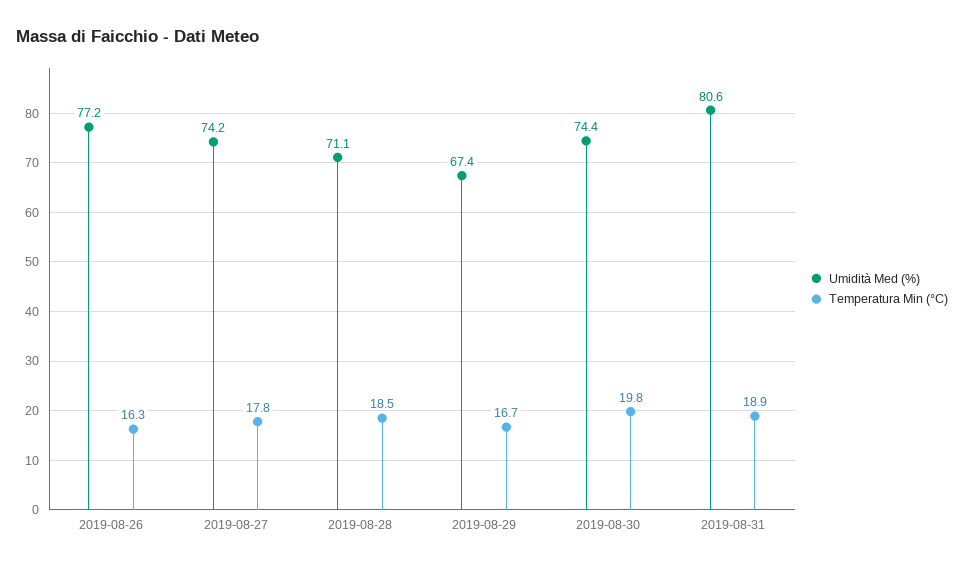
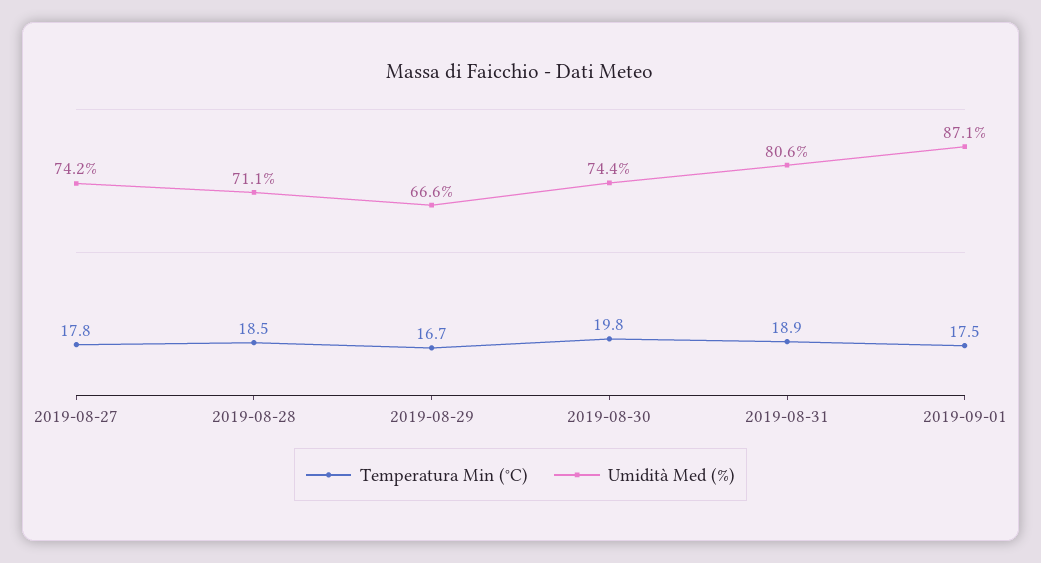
Umidità Med (%), 2019-08-26: 77.2 -> none
Temperatura Min (°C), 2019-08-26: 16.3 -> none
Umidità Med (%), 2019-08-29: 67.4 -> 66.6
Temperatura Min (°C), 2019-09-01: none -> 17.5
Umidità Med (%), 2019-09-01: none -> 87.1

